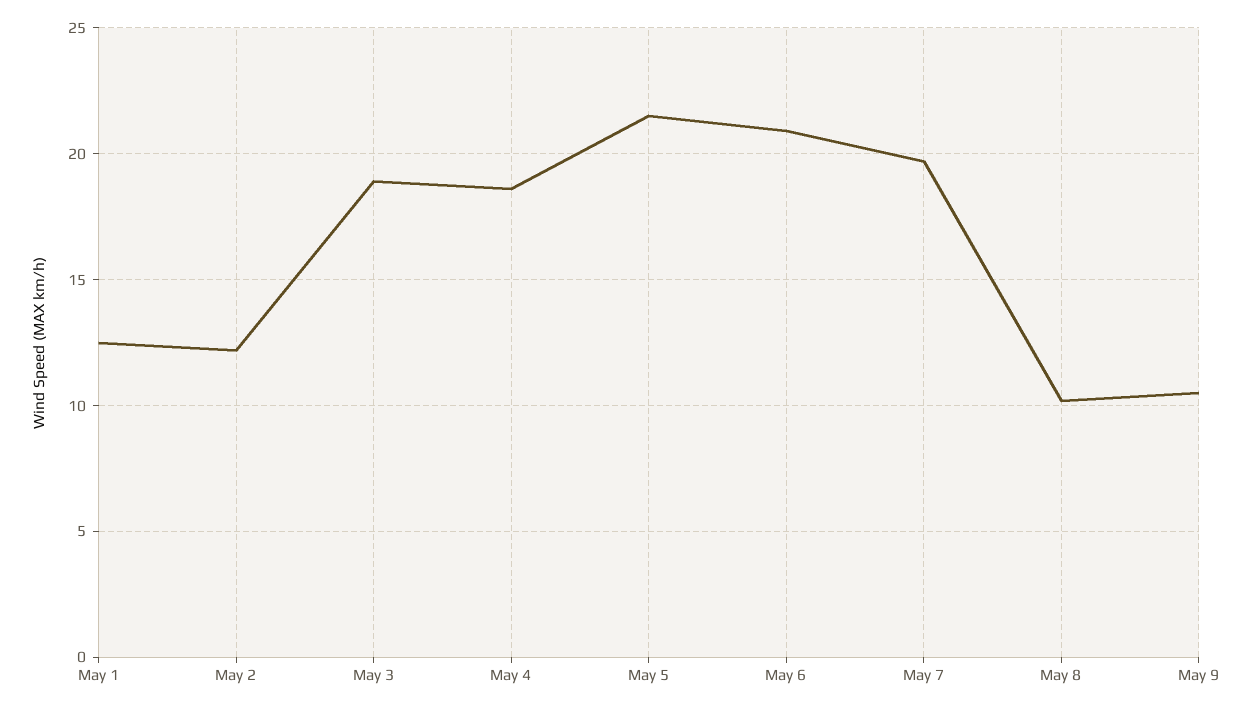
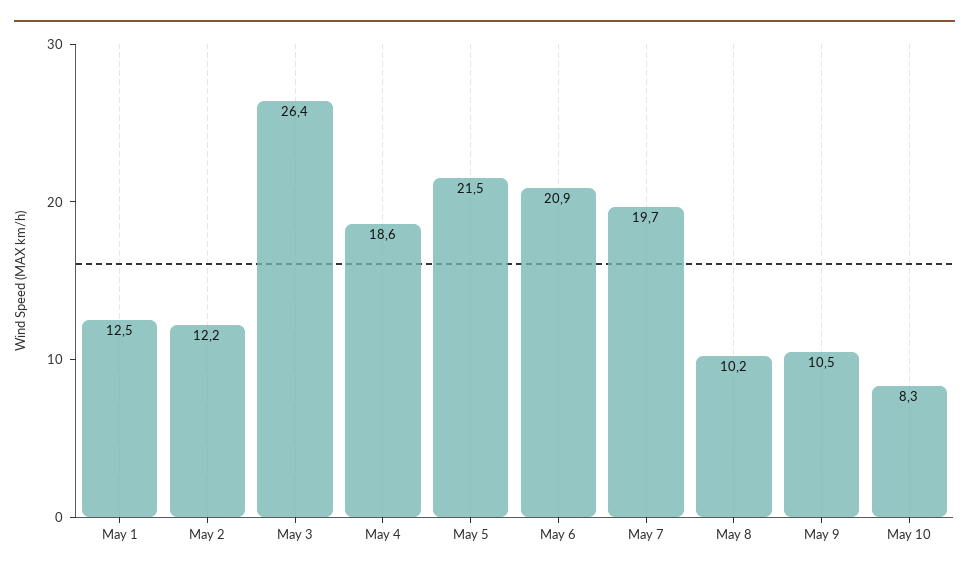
May 3: 19 -> 26.4
May 10: none -> 8.3

